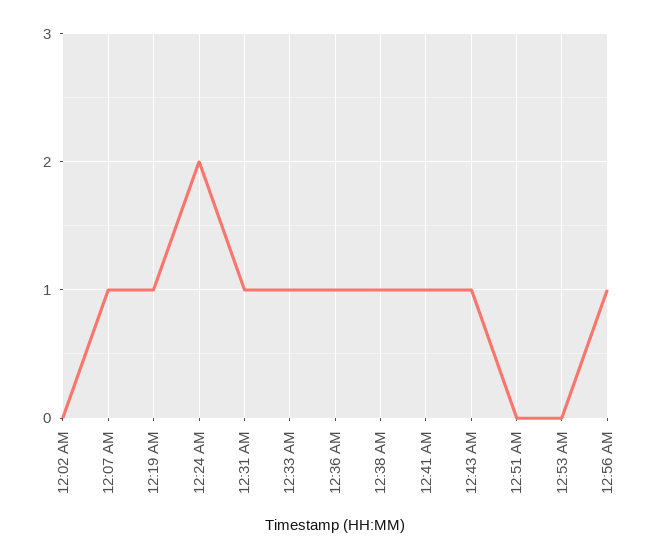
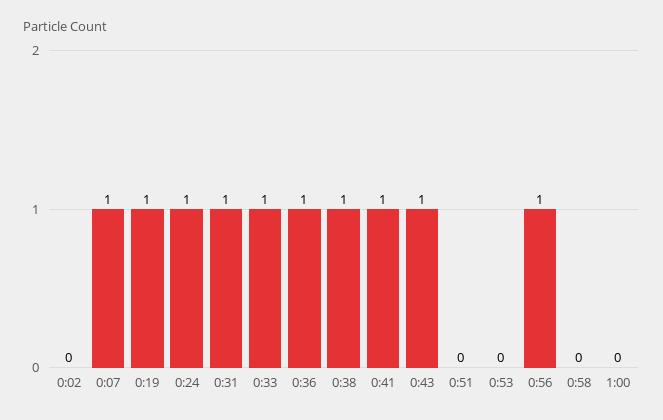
12:24 AM: 2 -> 1
0:58: none -> 0
1:00: none -> 0

